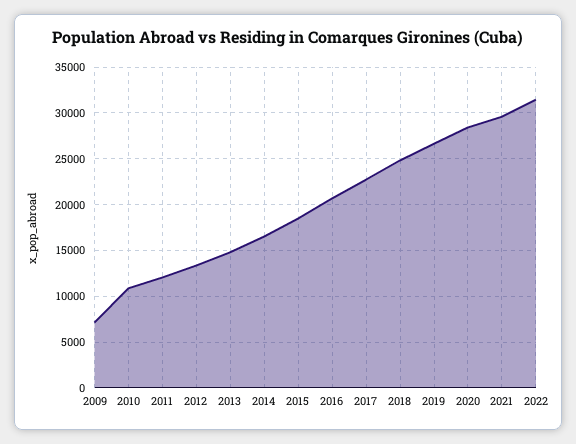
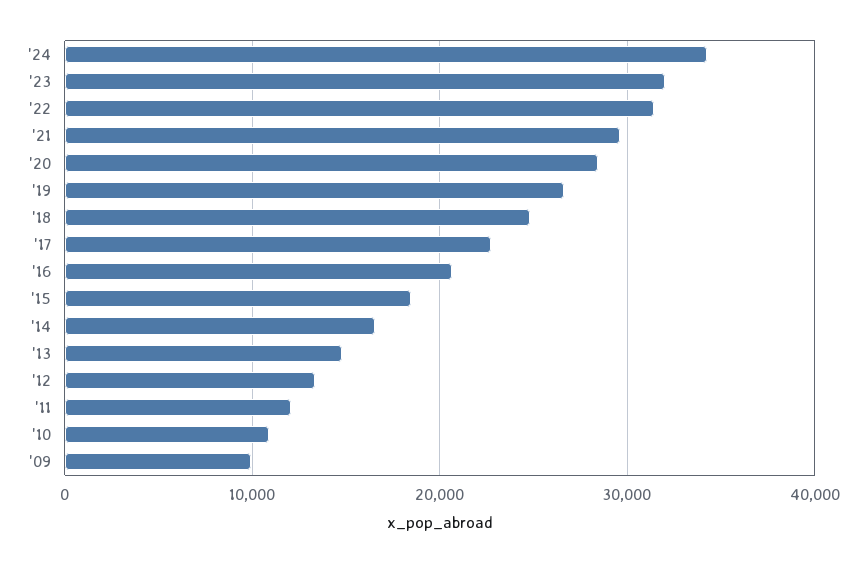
2009: 7000 -> 10000
'24: none -> 34000
'23: none -> 32000

